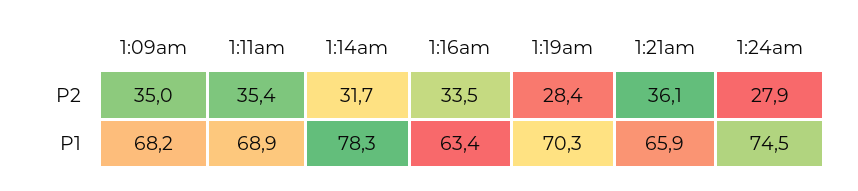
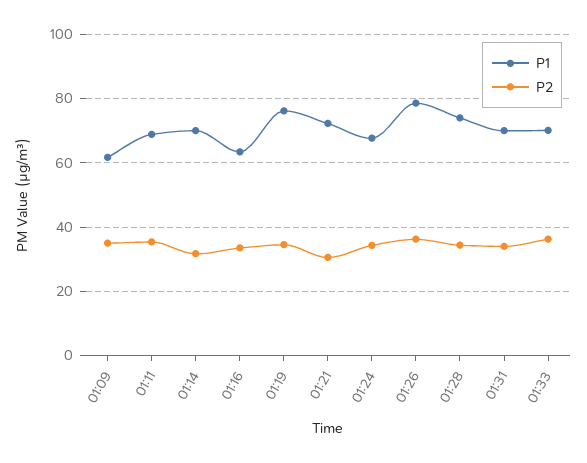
P2, 1:19am: 28.4 -> 34
P2, 1:21am: 36.1 -> 30
P2, 1:24am: 27.9 -> 34
P1, 1:09am: 68.2 -> 62
P1, 1:14am: 78.3 -> 70
P1, 1:19am: 70.3 -> 76
P1, 1:21am: 65.9 -> 72
P1, 1:24am: 74.5 -> 68
P1, 01:26: none -> 78
P2, 01:26: none -> 36
P1, 01:28: none -> 74
P2, 01:28: none -> 34
P1, 01:31: none -> 70
P2, 01:31: none -> 34
P1, 01:33: none -> 70
P2, 01:33: none -> 36

